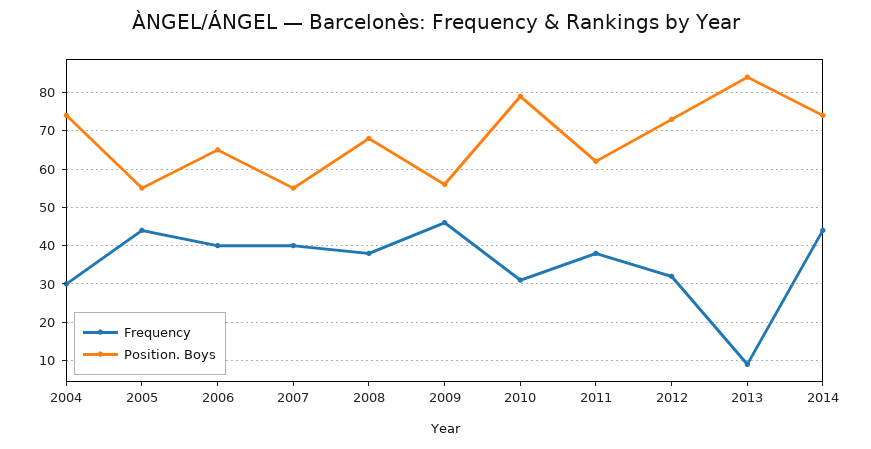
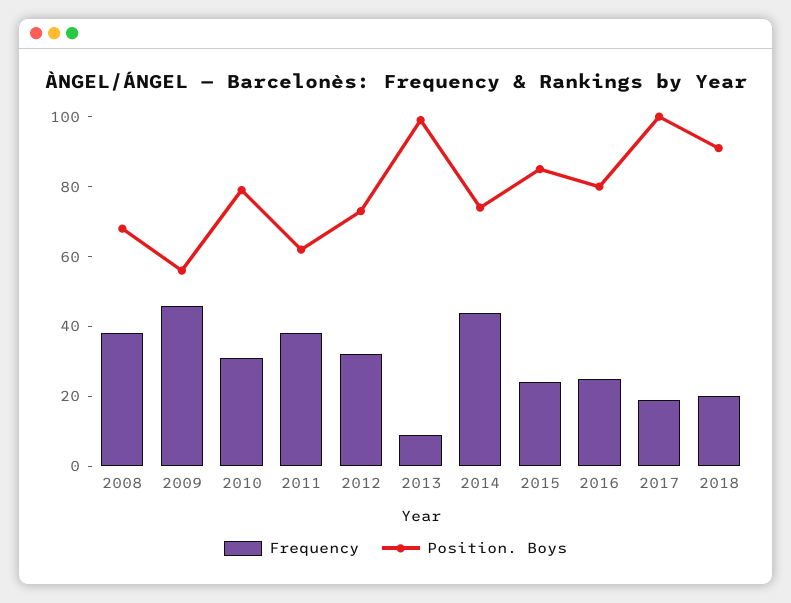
Frequency, 2004: 30 -> none
Position. Boys, 2004: 75 -> none
Frequency, 2005: 45 -> none
Position. Boys, 2005: 55 -> none
Frequency, 2006: 40 -> none
Position. Boys, 2006: 65 -> none
Frequency, 2007: 40 -> none
Position. Boys, 2007: 55 -> none
Position. Boys, 2013: 85 -> 100
Frequency, 2015: none -> 25
Position. Boys, 2015: none -> 85
Frequency, 2016: none -> 25
Position. Boys, 2016: none -> 80
Frequency, 2017: none -> 20
Position. Boys, 2017: none -> 100
Frequency, 2018: none -> 20
Position. Boys, 2018: none -> 90

